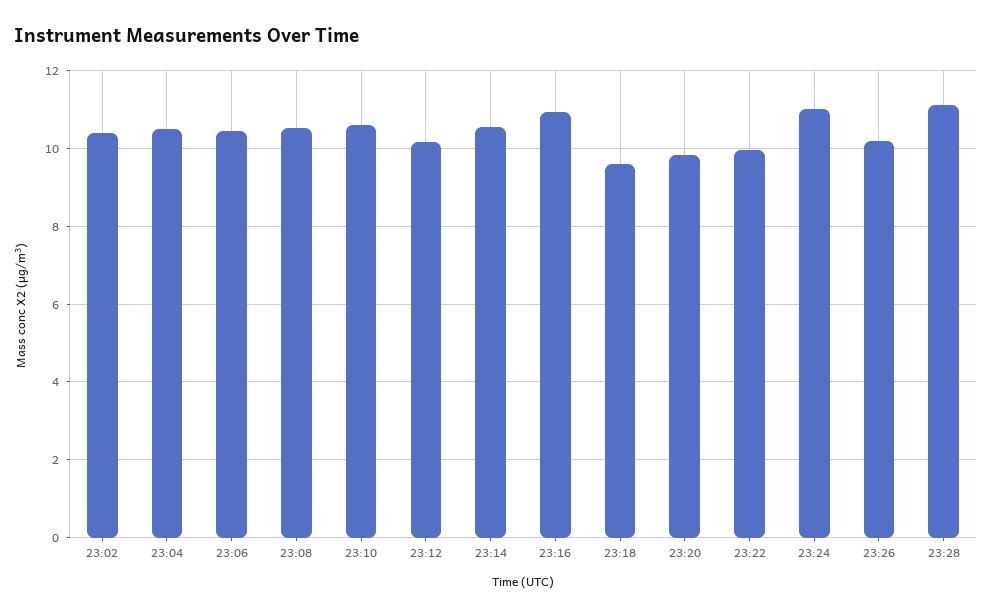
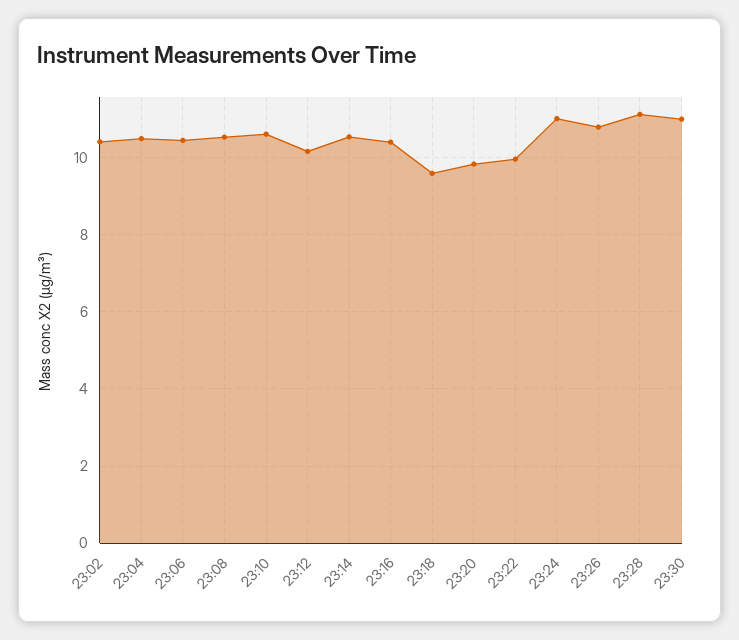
23:16: 11 -> 10.4
23:26: 10.2 -> 10.8
23:30: none -> 11

